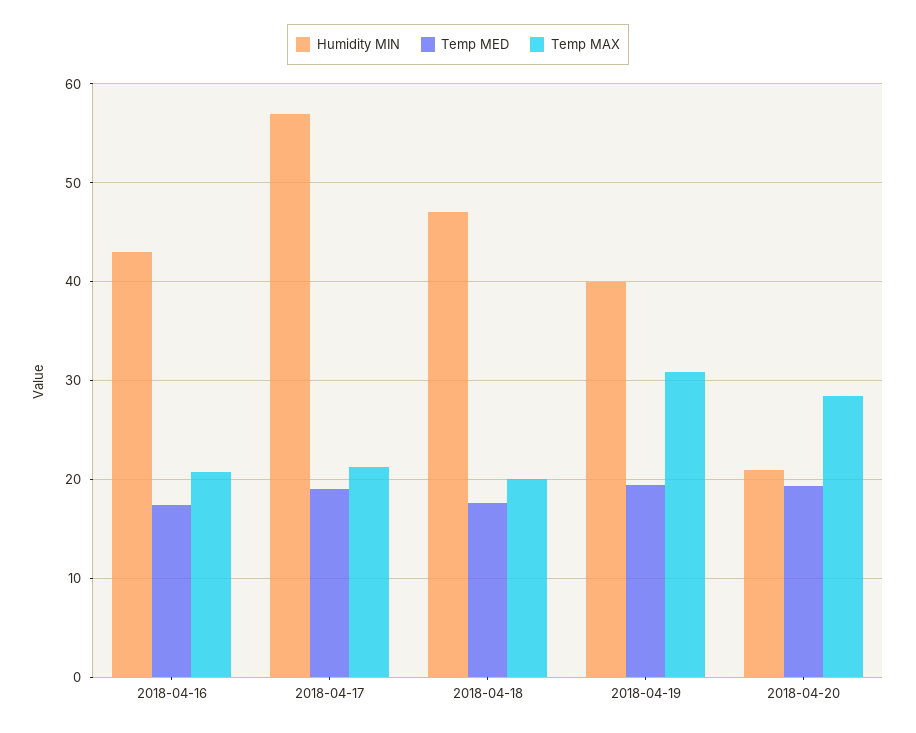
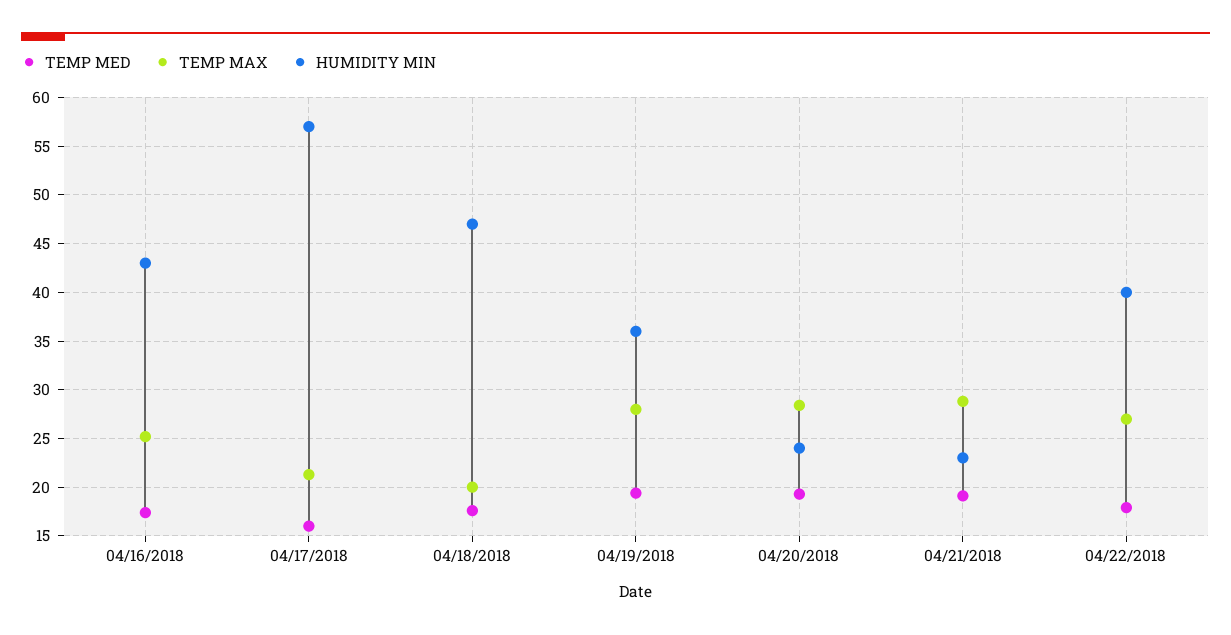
Temp MAX, 2018-04-16: 21 -> 25
Temp MED, 2018-04-17: 19 -> 16
Humidity MIN, 2018-04-19: 40 -> 36
Temp MAX, 2018-04-19: 31 -> 28
Humidity MIN, 2018-04-20: 21 -> 24
Temp MED, 04/21/2018: none -> 19
Temp MAX, 04/21/2018: none -> 29
Humidity MIN, 04/21/2018: none -> 23
Temp MED, 04/22/2018: none -> 18
Temp MAX, 04/22/2018: none -> 27
Humidity MIN, 04/22/2018: none -> 40

